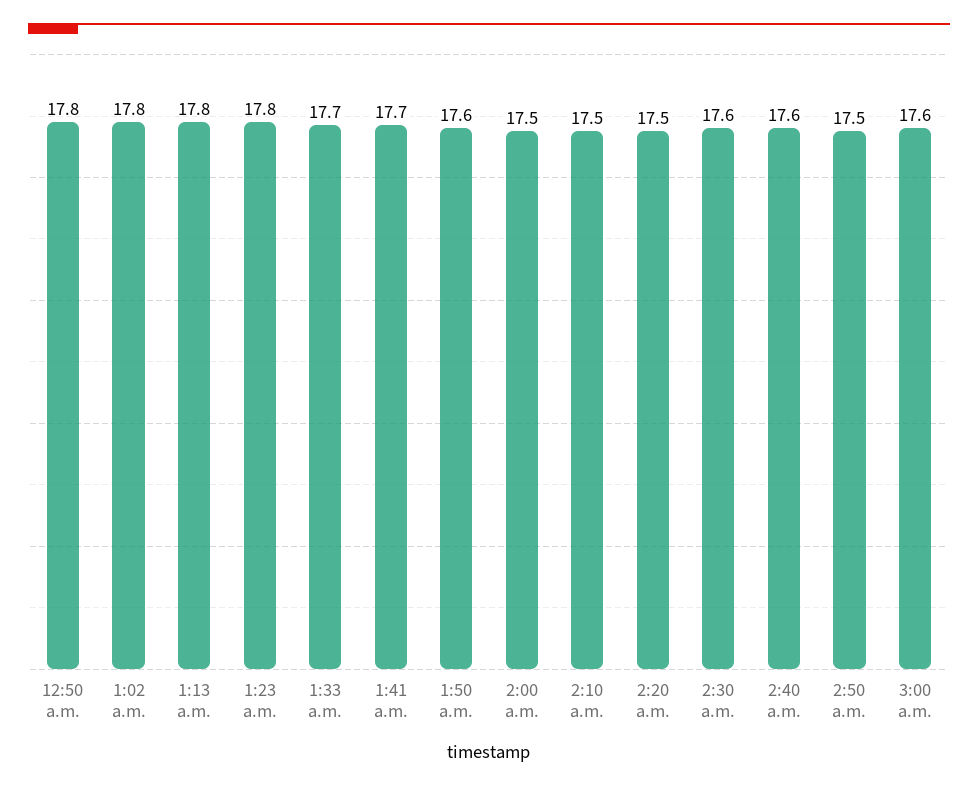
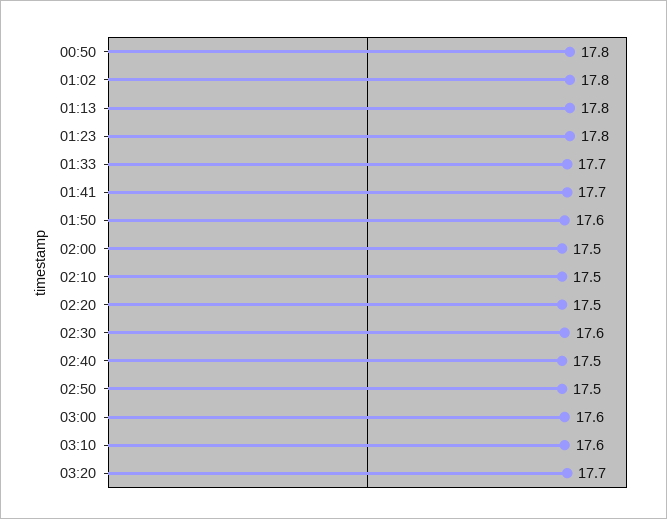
2:40 a.m.: 17.6 -> 17.5
03:10: none -> 17.6
03:20: none -> 17.7

